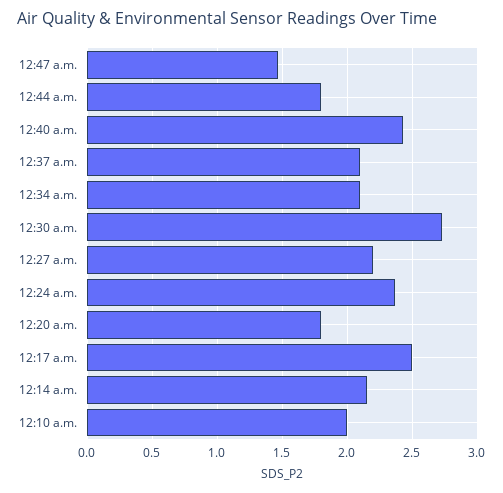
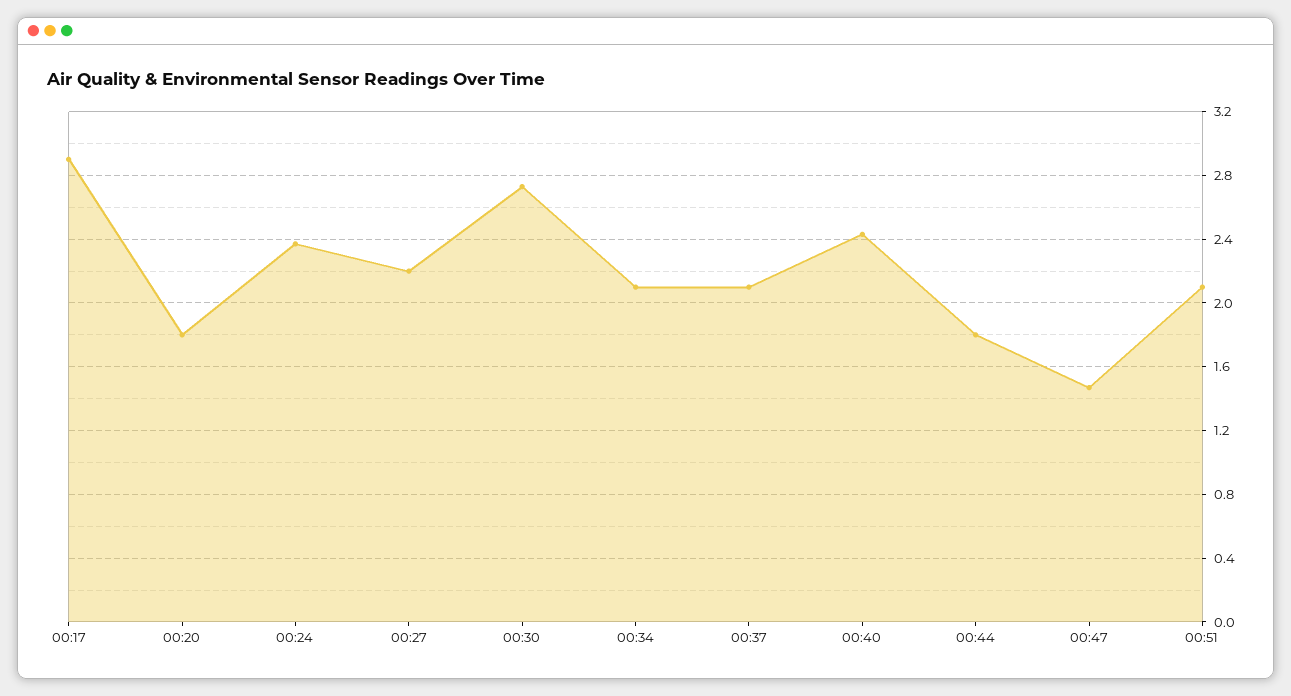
12:17 a.m.: 2.5 -> 2.9
12:14 a.m.: 2.15 -> none
12:10 a.m.: 2 -> none
00:51: none -> 2.1

